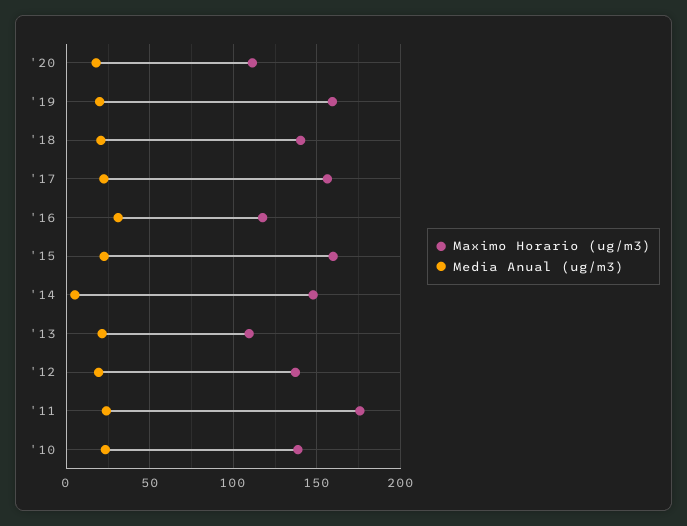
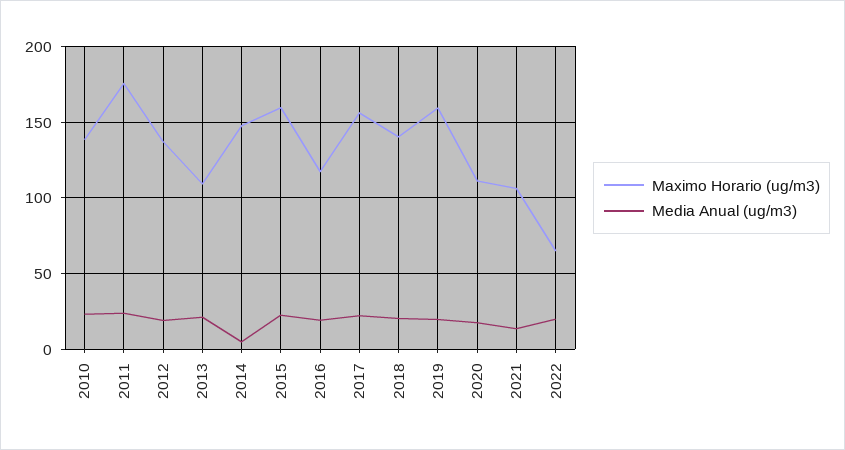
Media Anual (ug/m3), '16: 30 -> 20
Maximo Horario (ug/m3), 2021: none -> 105
Media Anual (ug/m3), 2021: none -> 15
Maximo Horario (ug/m3), 2022: none -> 65
Media Anual (ug/m3), 2022: none -> 20

